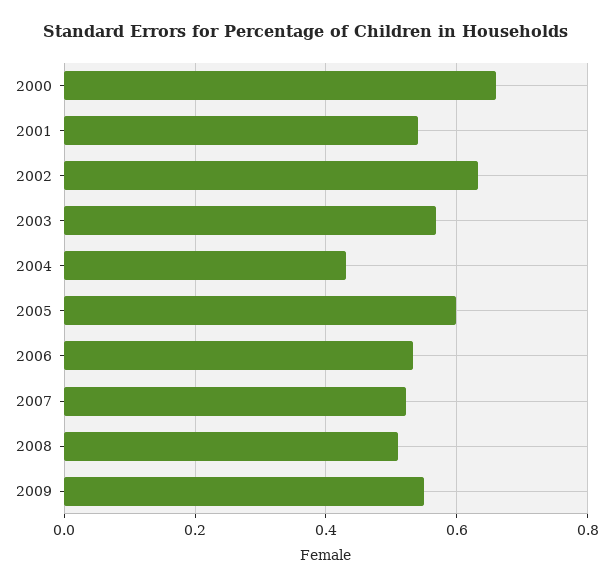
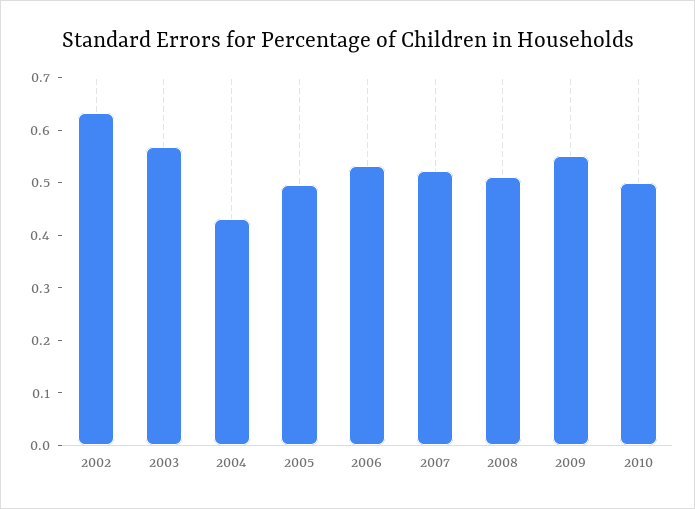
2000: 0.66 -> none
2001: 0.54 -> none
2005: 0.6 -> 0.5
2010: none -> 0.5

